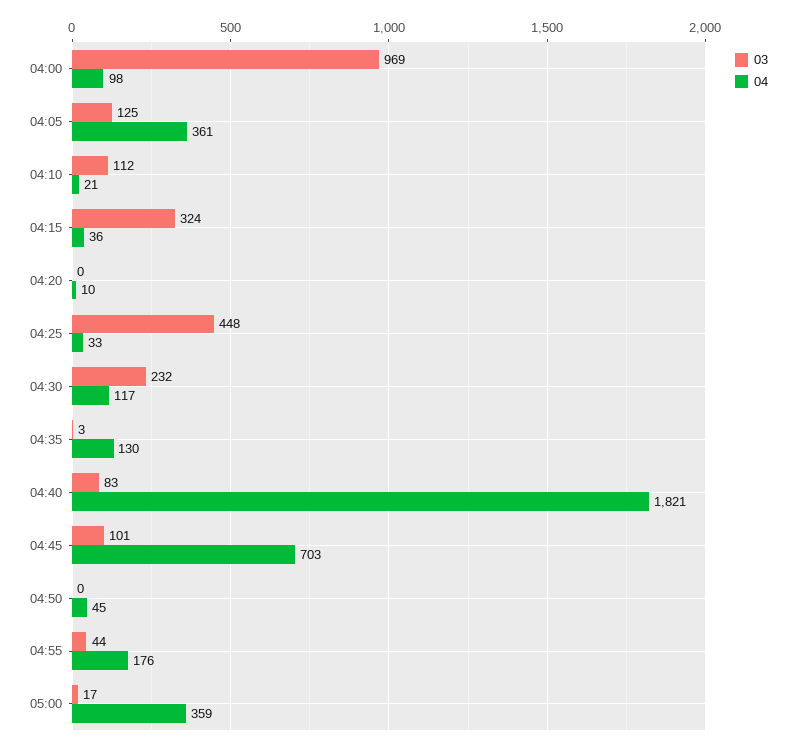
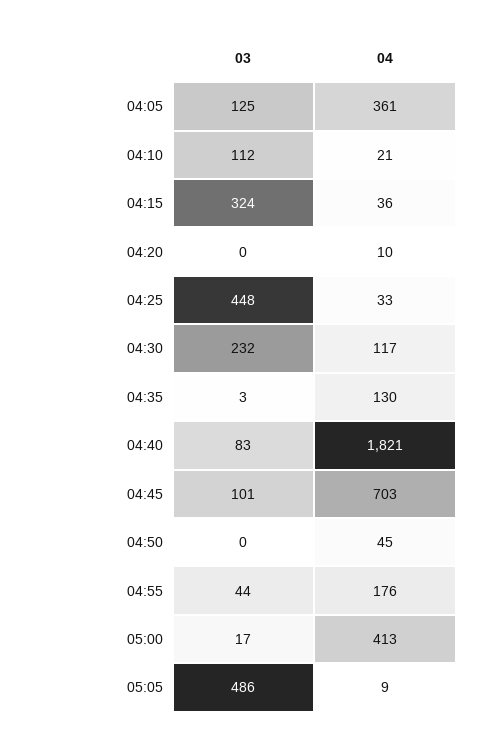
03, 04:00: 969 -> none
04, 04:00: 98 -> none
04, 05:00: 359 -> 413
03, 05:05: none -> 486
04, 05:05: none -> 9

